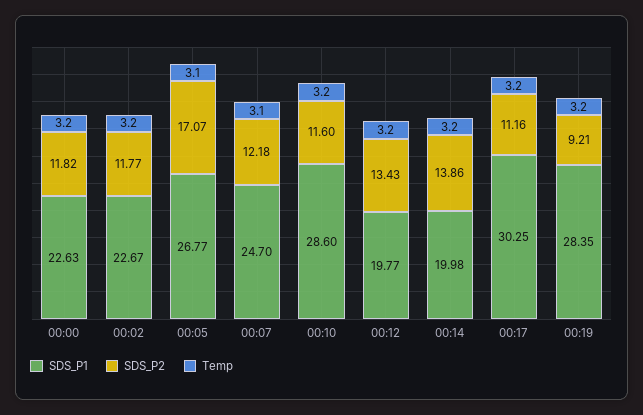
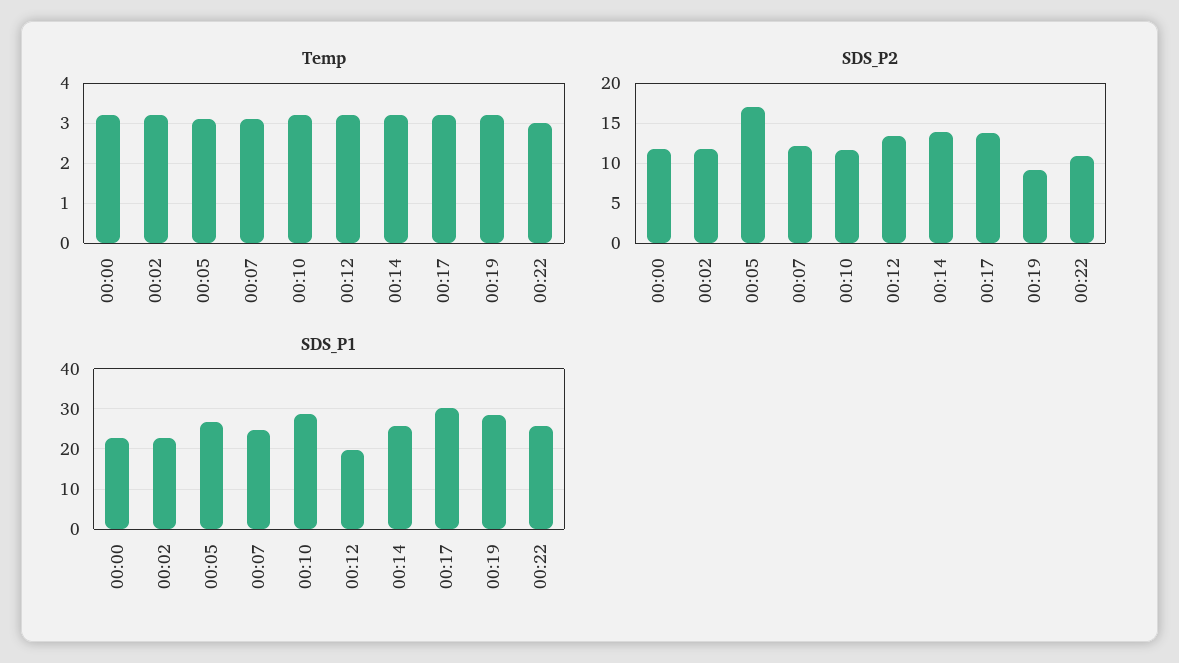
SDS_P1, 00:14: 19.98 -> 26
SDS_P2, 00:17: 11.16 -> 14
Temp, 00:22: none -> 3
SDS_P2, 00:22: none -> 11
SDS_P1, 00:22: none -> 26

